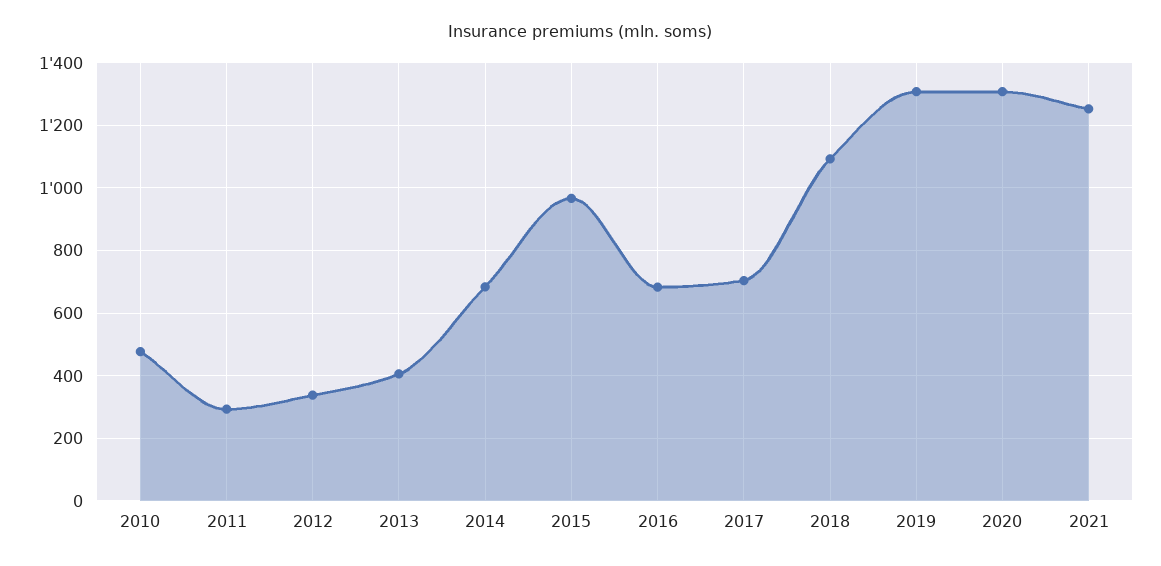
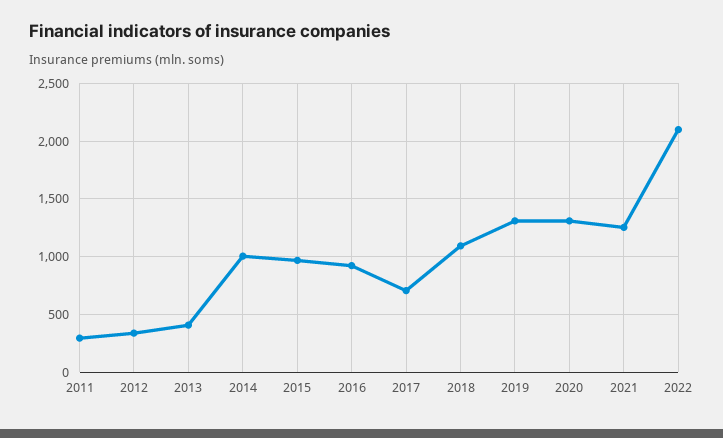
2010: 480 -> none
2014: 680 -> 1000
2016: 680 -> 900
2022: none -> 2100

